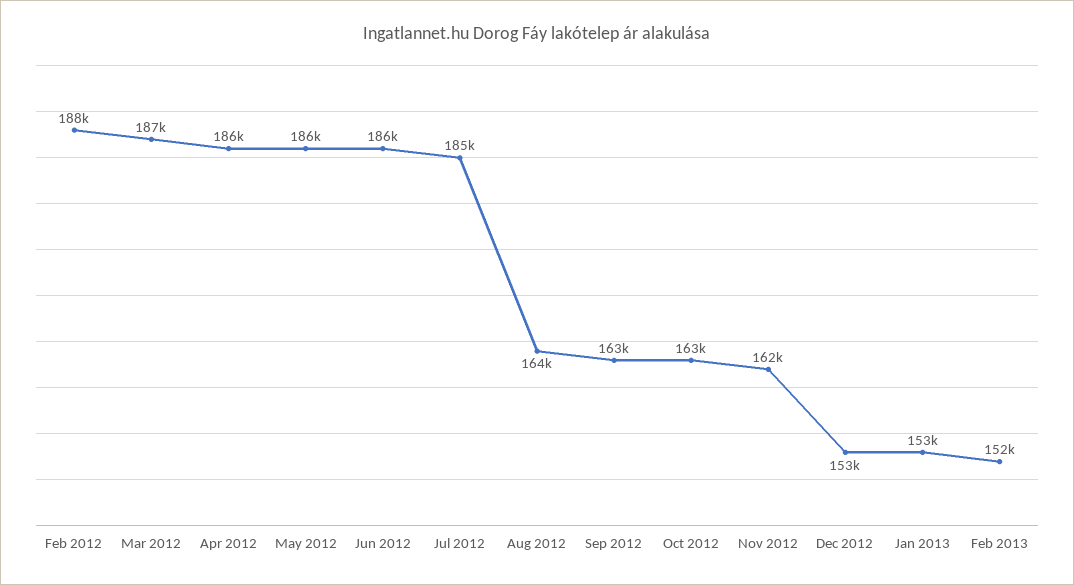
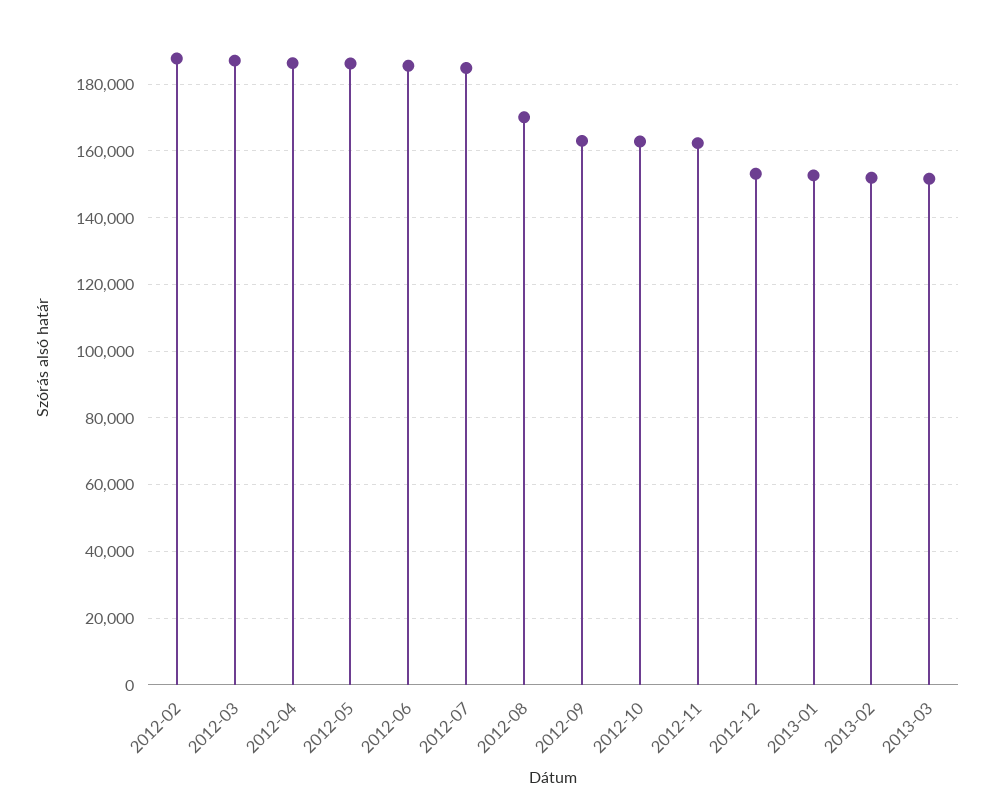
Aug 2012: 164000 -> 170000
2013-03: none -> 152000

